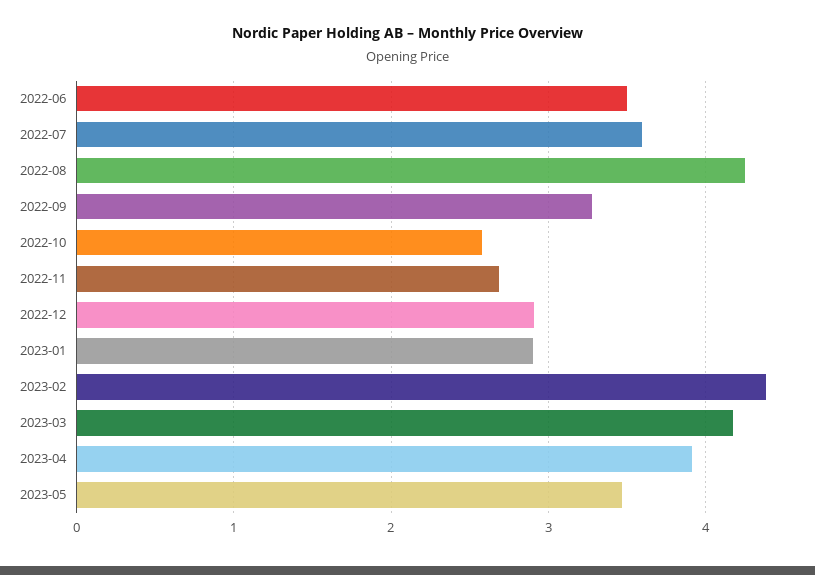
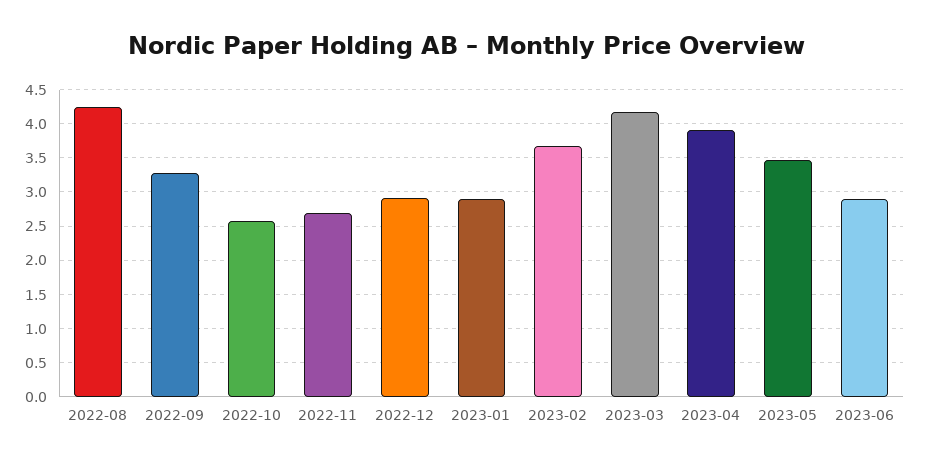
2022-06: 3.5 -> none
2022-07: 3.6 -> none
2023-02: 4.4 -> 3.7
2023-06: none -> 2.9

